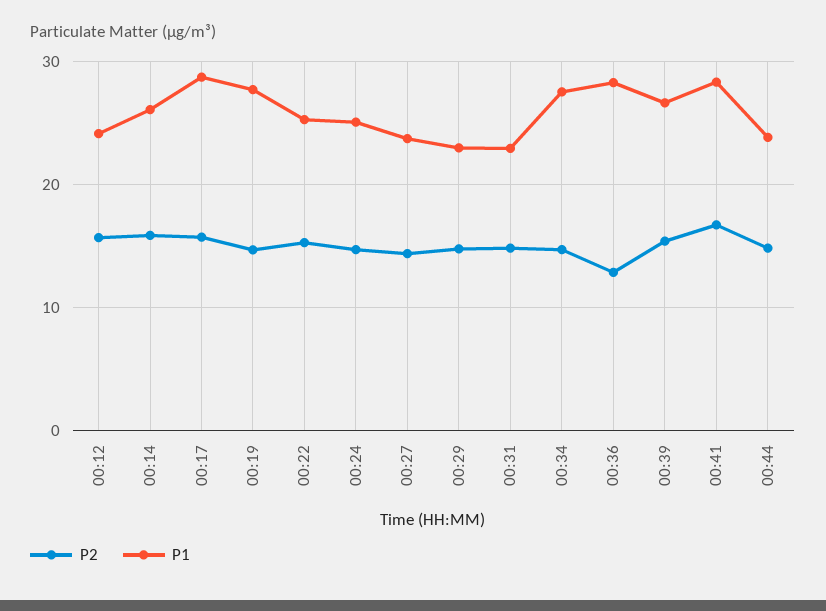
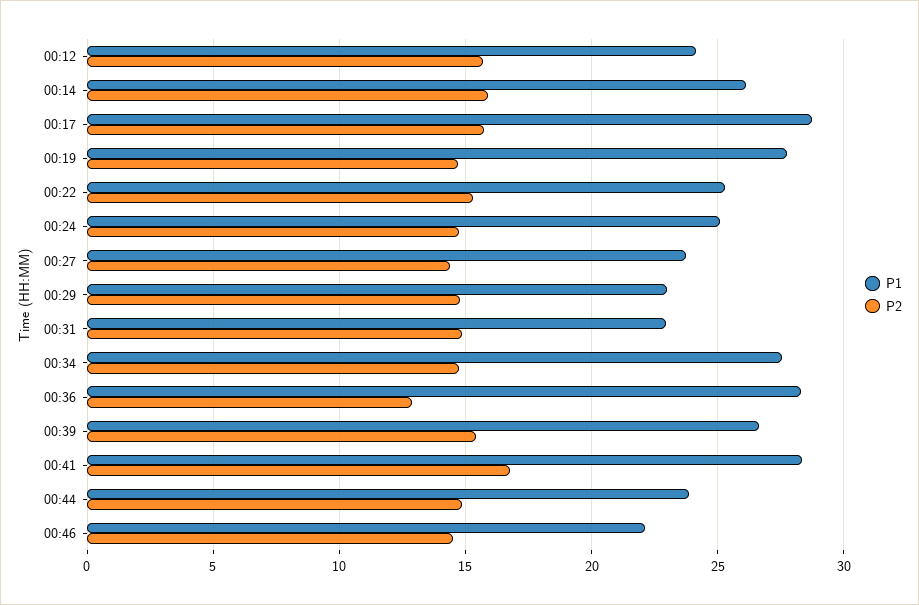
P1, 00:46: none -> 22
P2, 00:46: none -> 14.5

